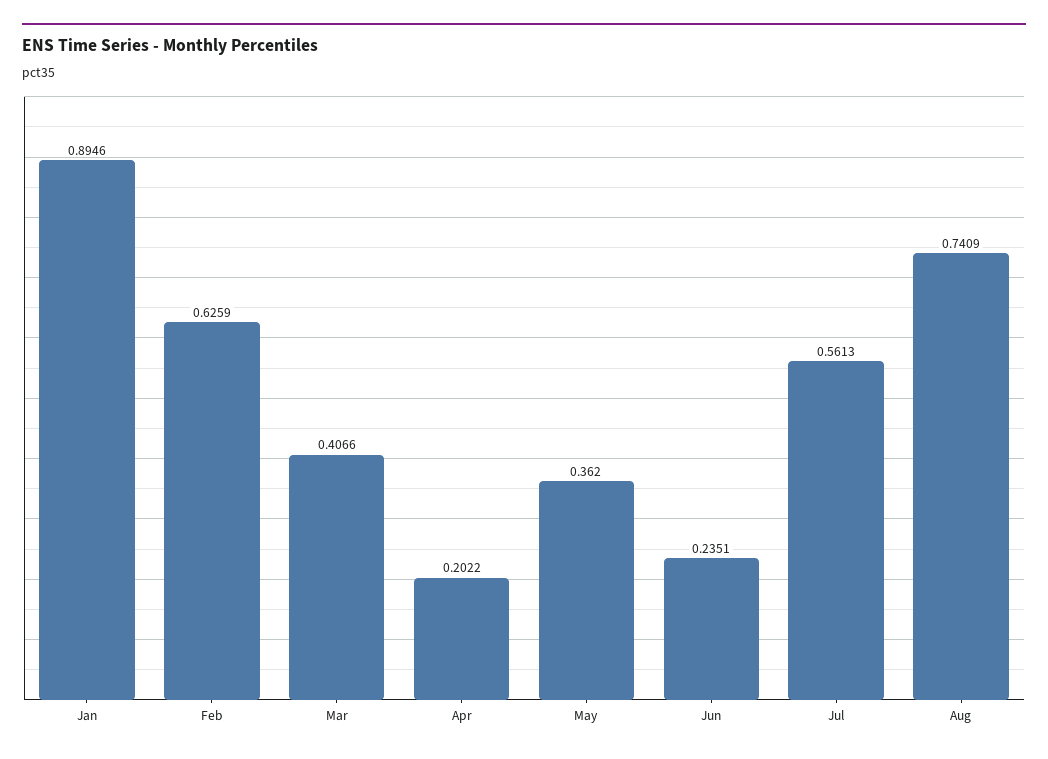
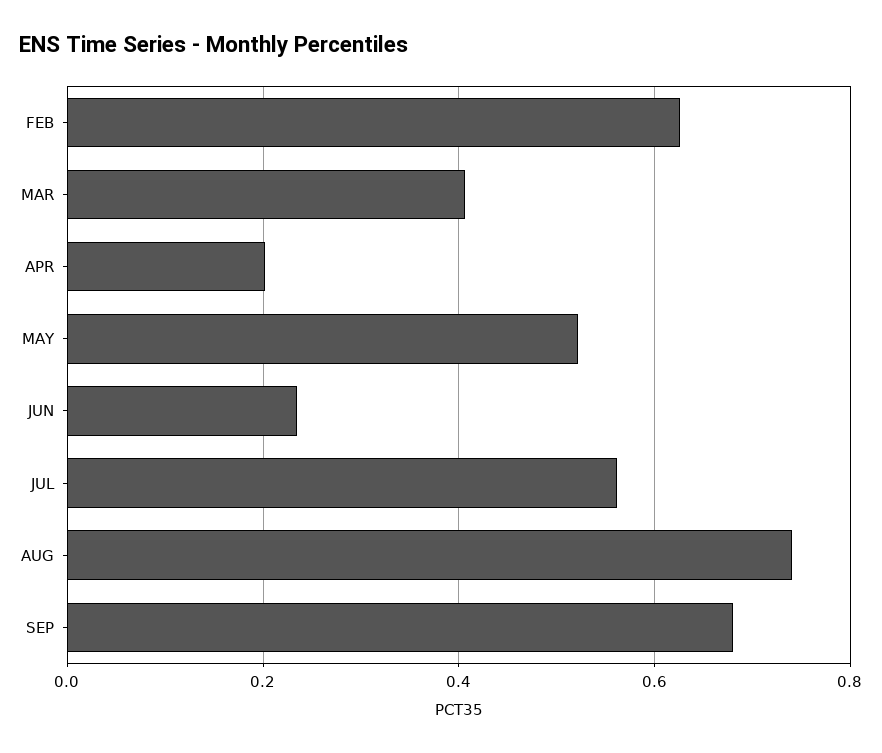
Jan: 0.8946 -> none
May: 0.362 -> 0.52
SEP: none -> 0.68

